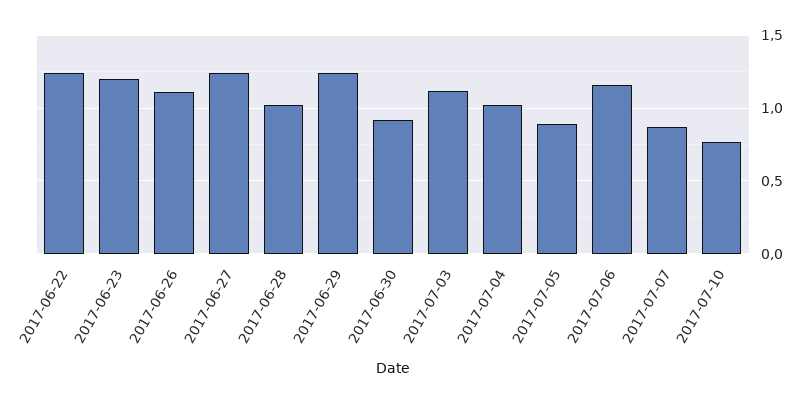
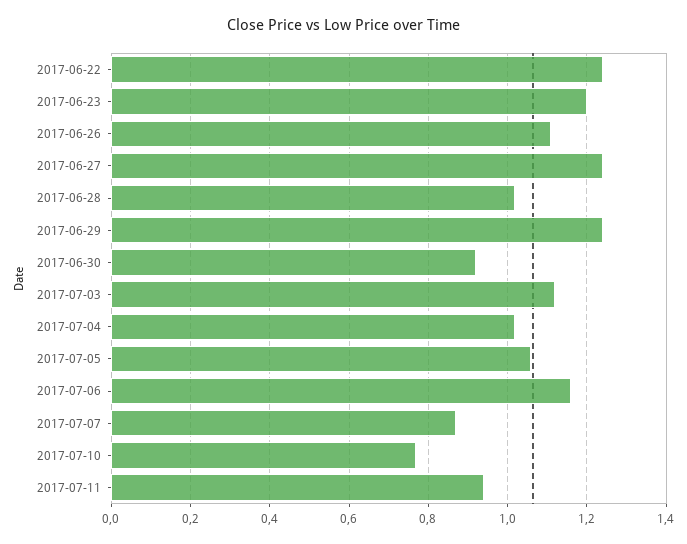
2017-07-05: 0.9 -> 1.05
2017-07-11: none -> 0.95

